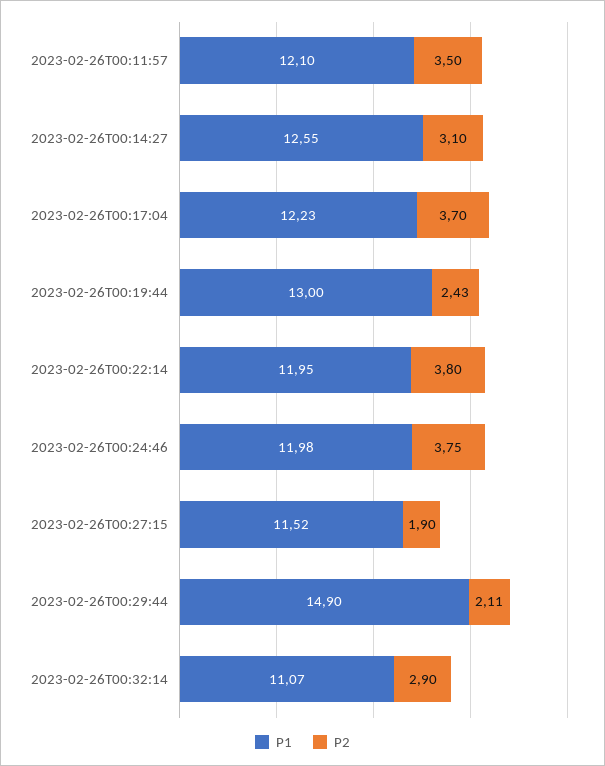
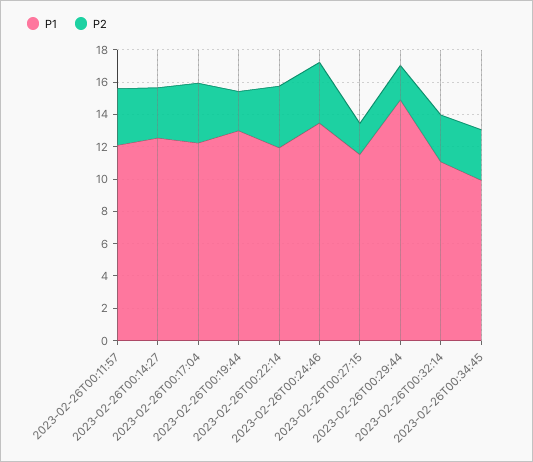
P1, 2023-02-26T00:24:46: 11.98 -> 13.5
P1, 2023-02-26T00:34:45: none -> 10
P2, 2023-02-26T00:34:45: none -> 3

